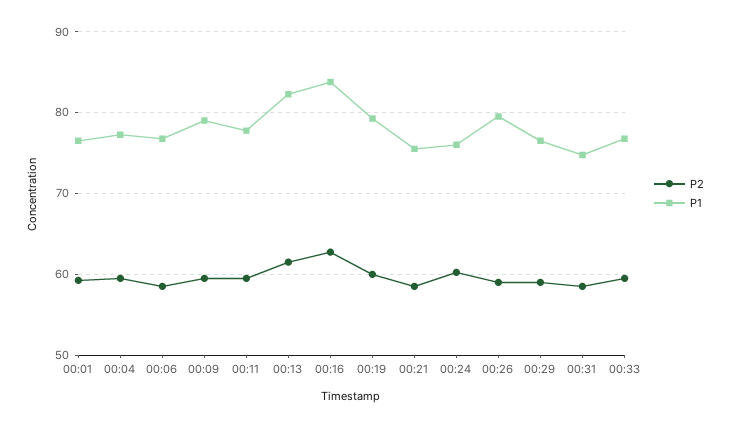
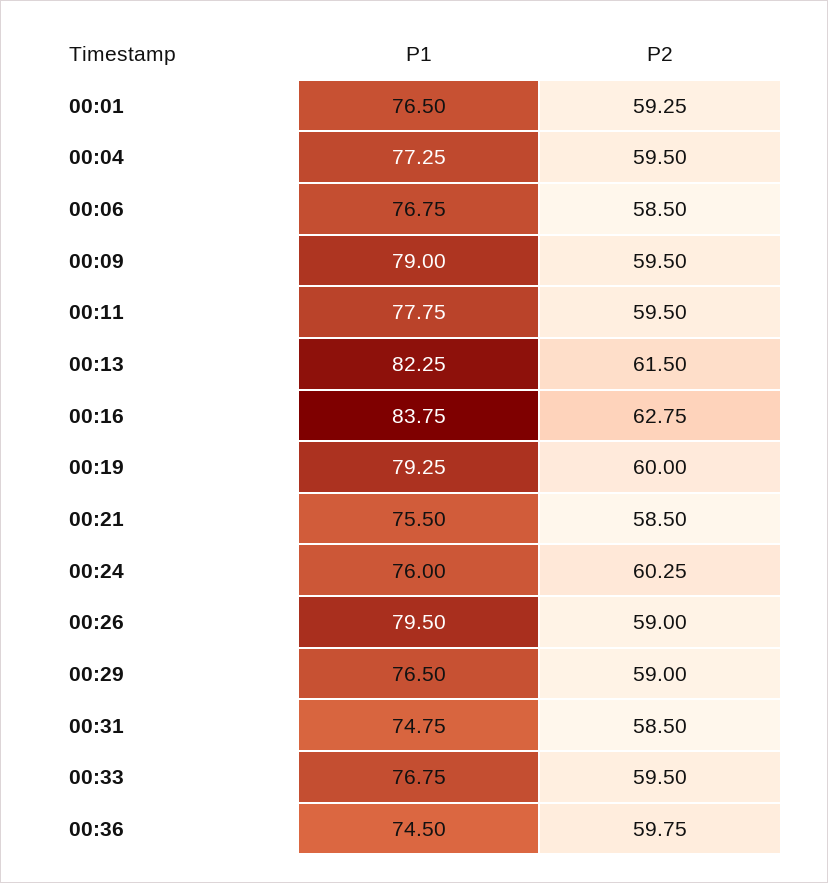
P1, 00:36: none -> 74.5
P2, 00:36: none -> 59.75

